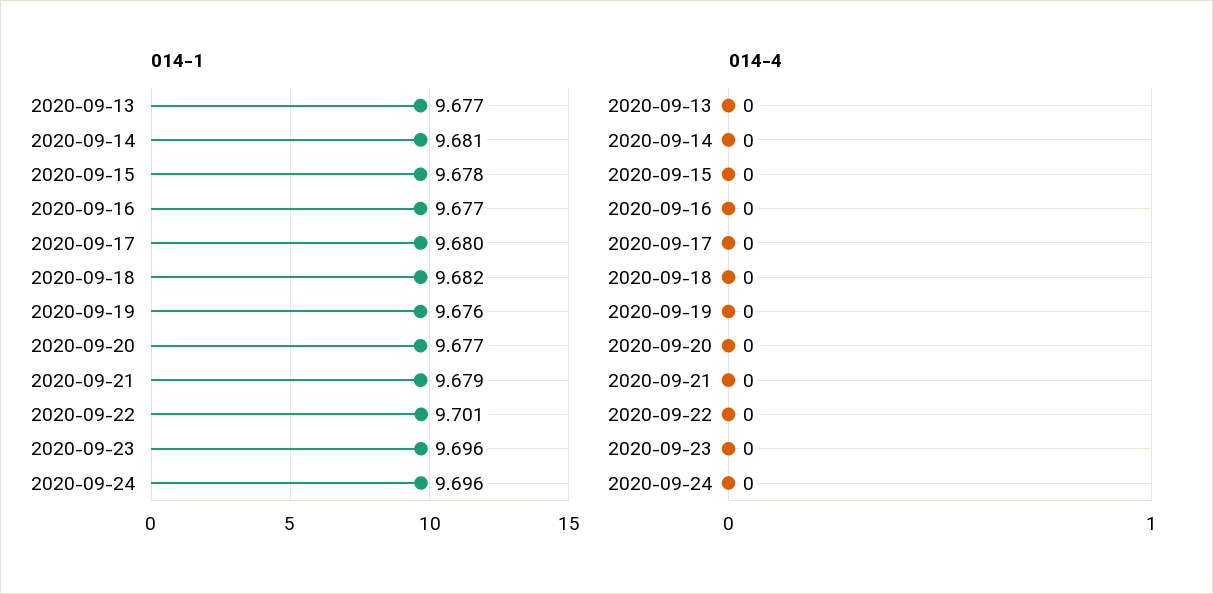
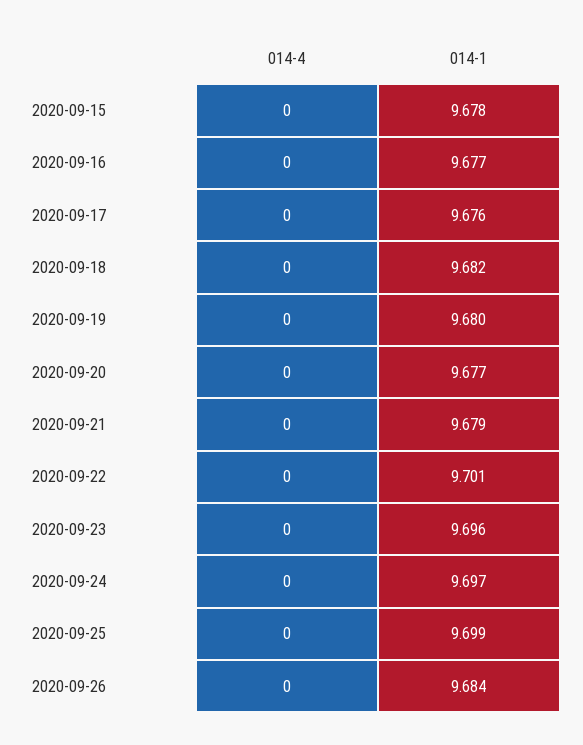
014-1, 2020-09-13: 9.677 -> none
014-1, 2020-09-14: 9.681 -> none
014-1, 2020-09-17: 9.68 -> 9.676
014-1, 2020-09-19: 9.676 -> 9.68
014-1, 2020-09-24: 9.696 -> 9.697
014-4, 2020-09-13: 0 -> none
014-4, 2020-09-14: 0 -> none
014-4, 2020-09-25: none -> 0
014-1, 2020-09-25: none -> 9.699
014-4, 2020-09-26: none -> 0
014-1, 2020-09-26: none -> 9.684

